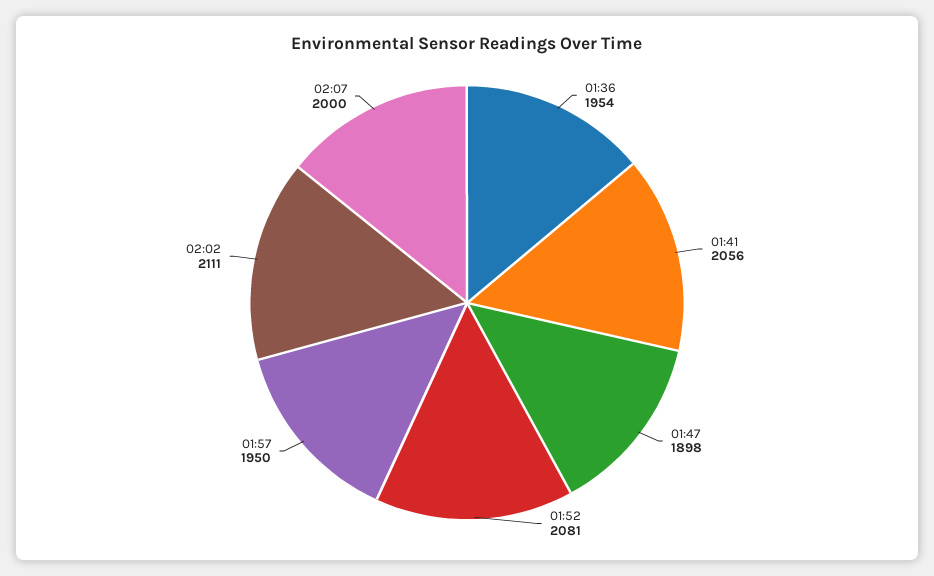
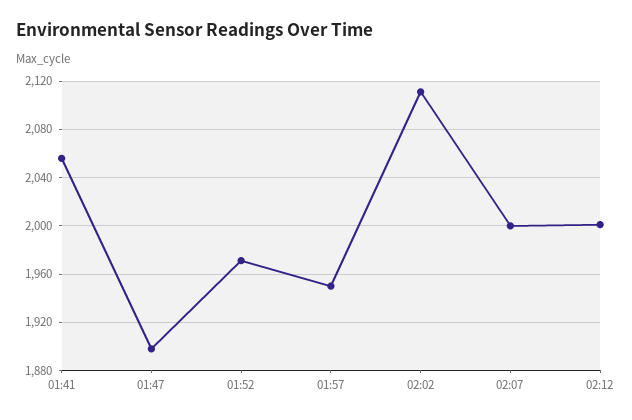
01:36: 1954 -> none
01:52: 2081 -> 1970
02:12: none -> 2000

